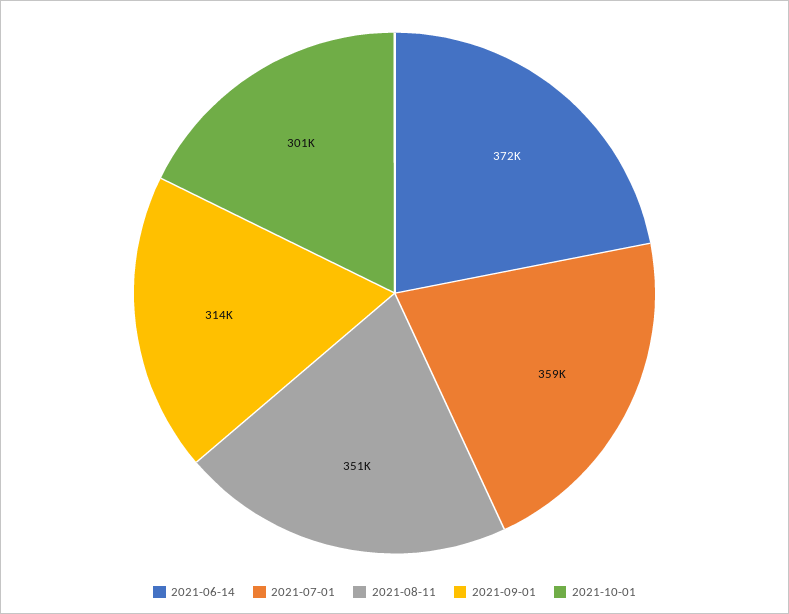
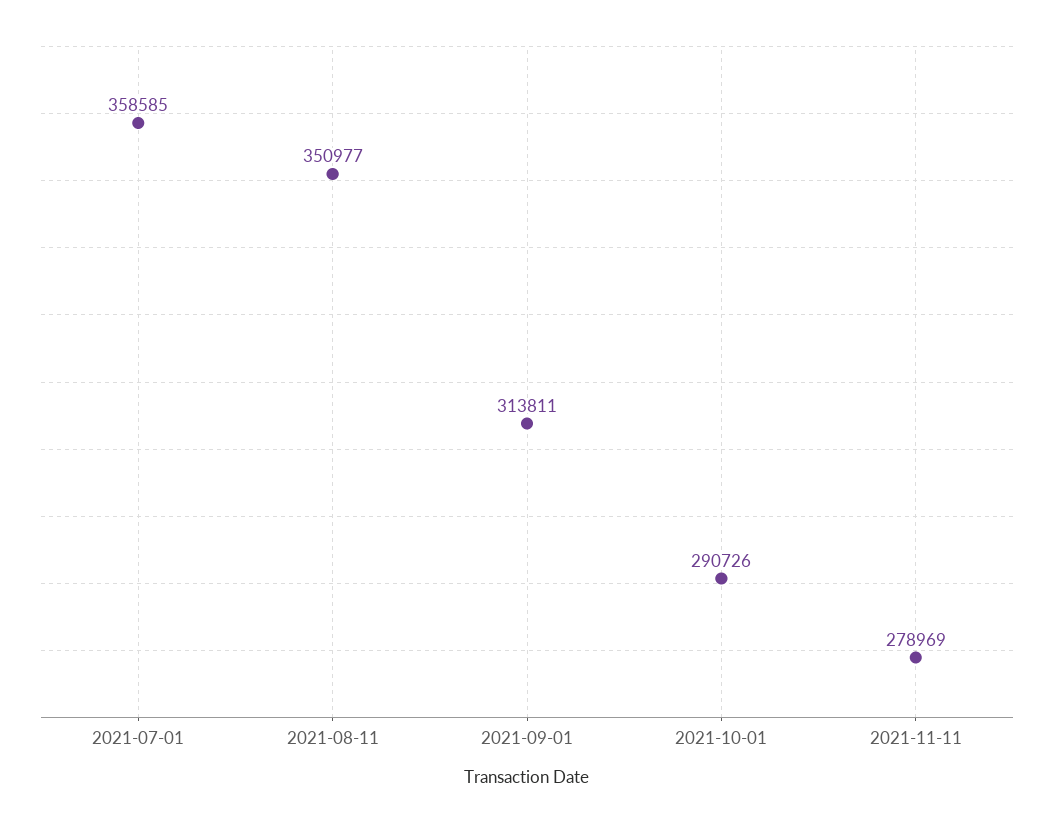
2021-06-14: 372000 -> none
2021-10-01: 301000 -> 290726
2021-11-11: none -> 278969

